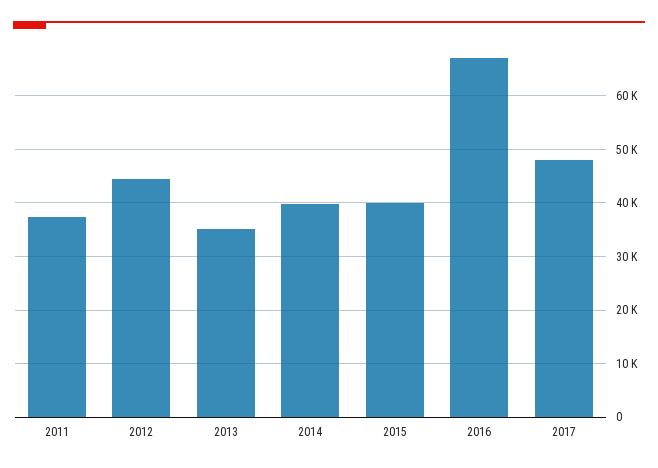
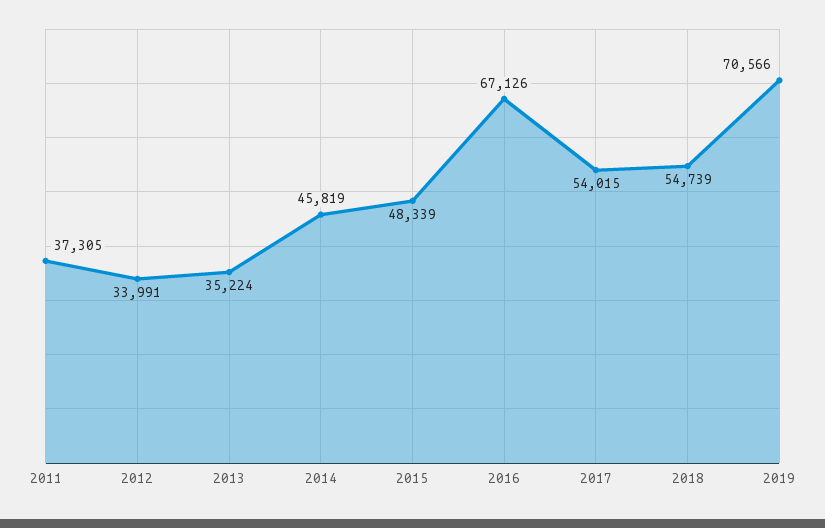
2012: 44000 -> 33991
2014: 40000 -> 45819
2015: 40000 -> 48339
2017: 48000 -> 54015
2018: none -> 54739
2019: none -> 70566

